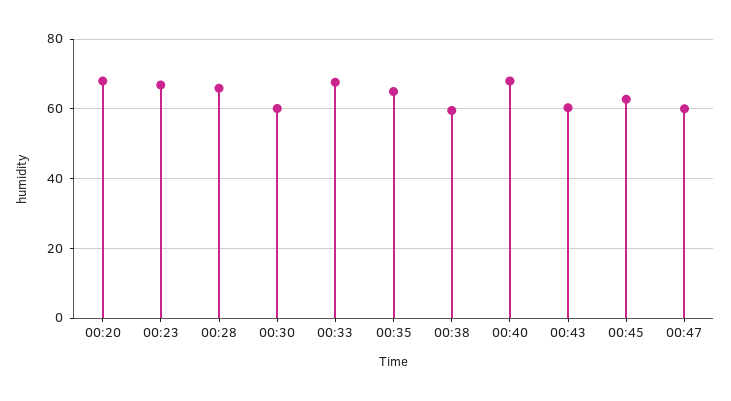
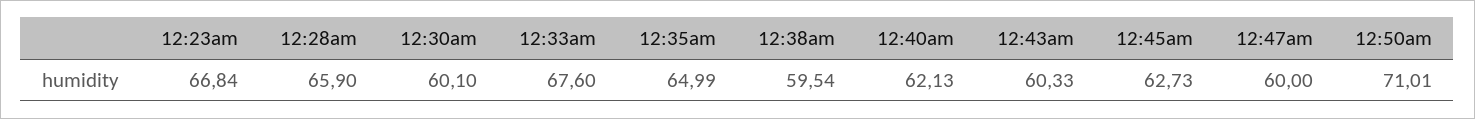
00:20: 68 -> none
00:40: 68 -> 62.13
12:50am: none -> 71.01

